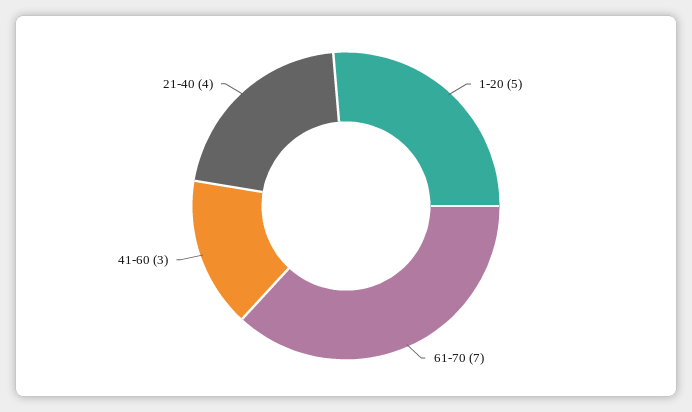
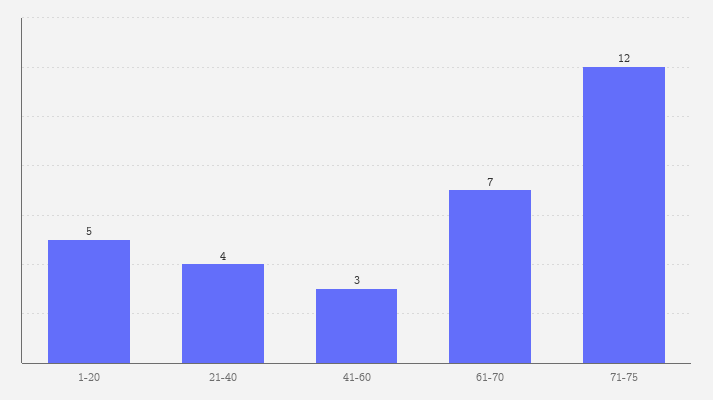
71-75: none -> 12

